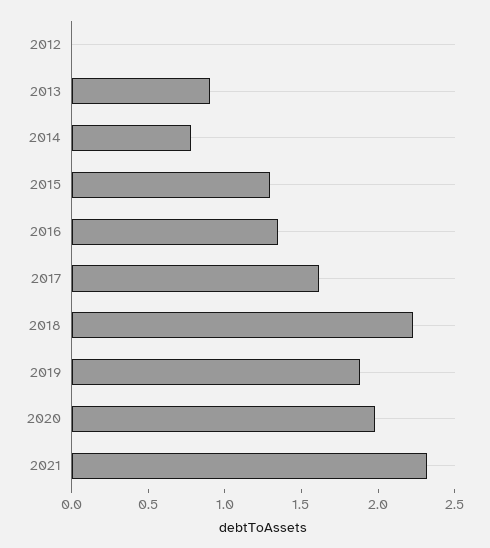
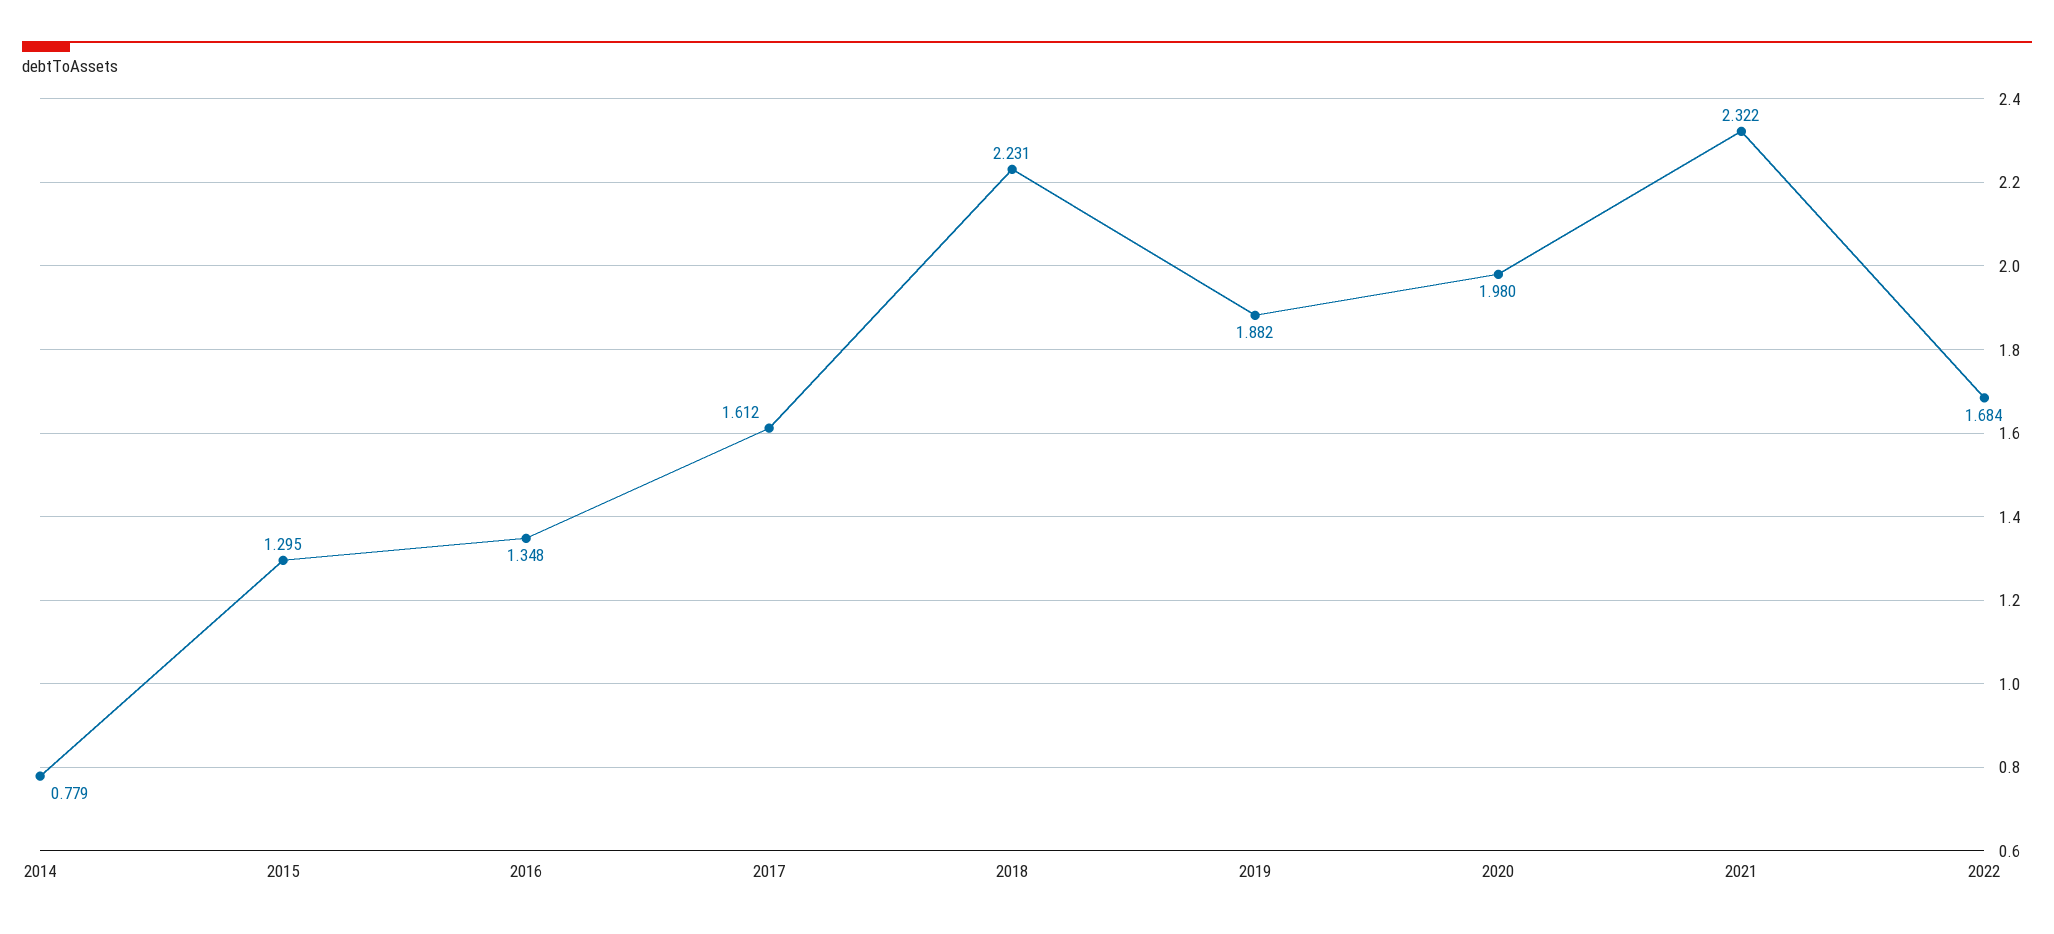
2012: 0 -> none
2013: 0.9 -> none
2022: none -> 1.684

